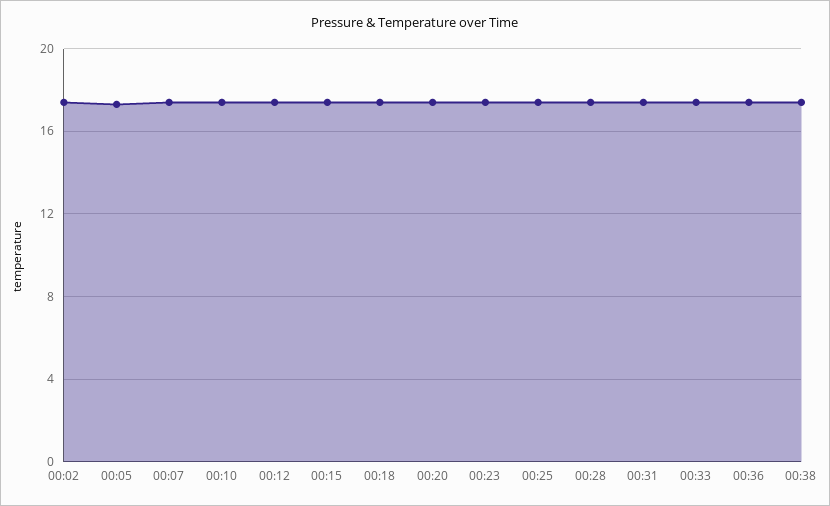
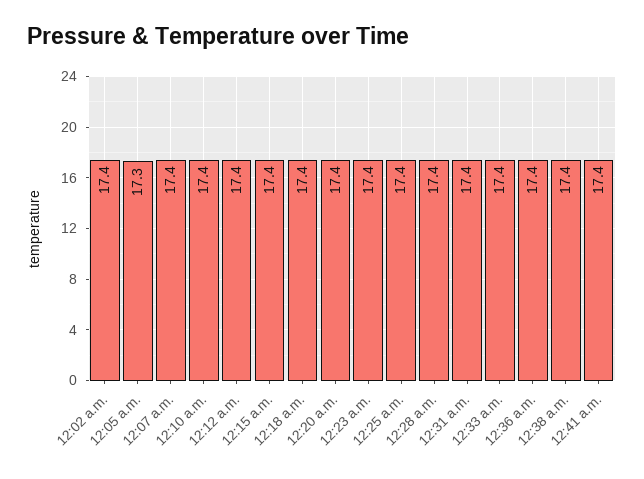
12:41 a.m.: none -> 17.4

